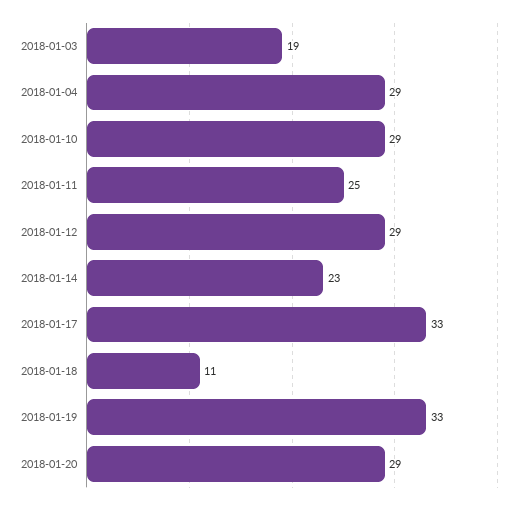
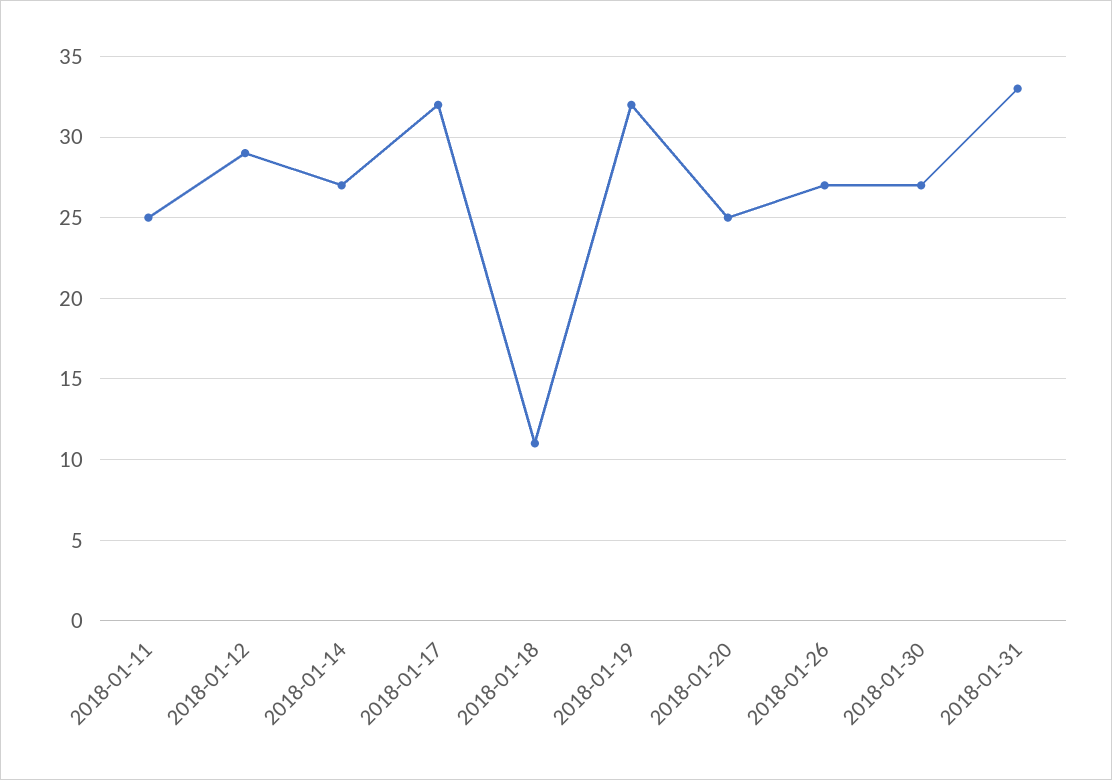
2018-01-03: 19 -> none
2018-01-04: 29 -> none
2018-01-10: 29 -> none
2018-01-14: 23 -> 27
2018-01-17: 33 -> 32
2018-01-19: 33 -> 32
2018-01-20: 29 -> 25
2018-01-26: none -> 27
2018-01-30: none -> 27
2018-01-31: none -> 33

